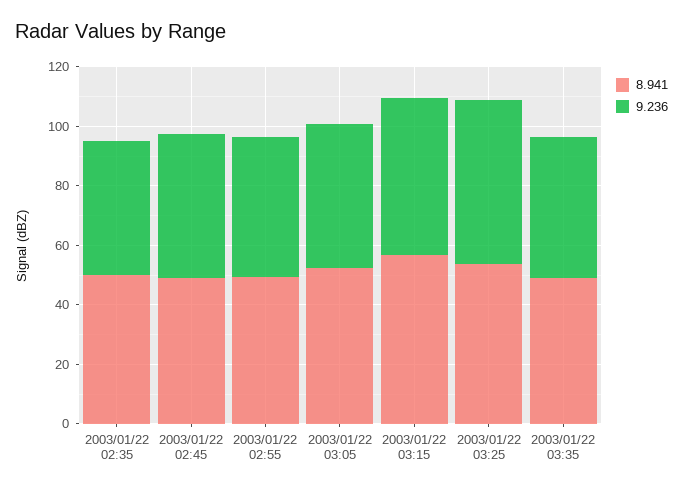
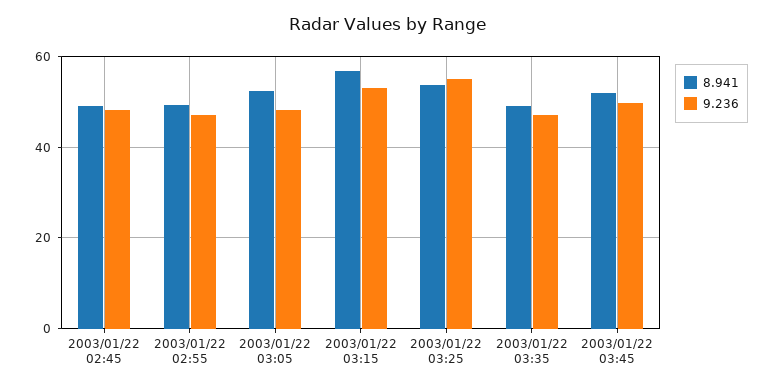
8.941, 2003/01/22 02:35: 50 -> none
9.236, 2003/01/22 02:35: 45 -> none
8.941, 2003/01/22 03:45: none -> 52
9.236, 2003/01/22 03:45: none -> 50

